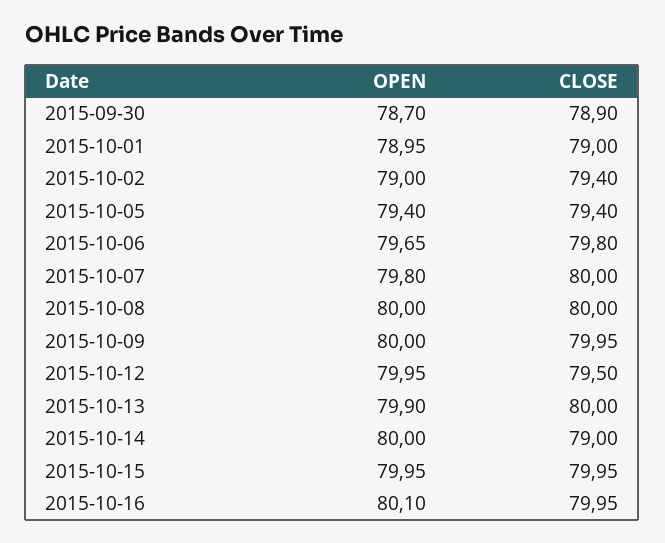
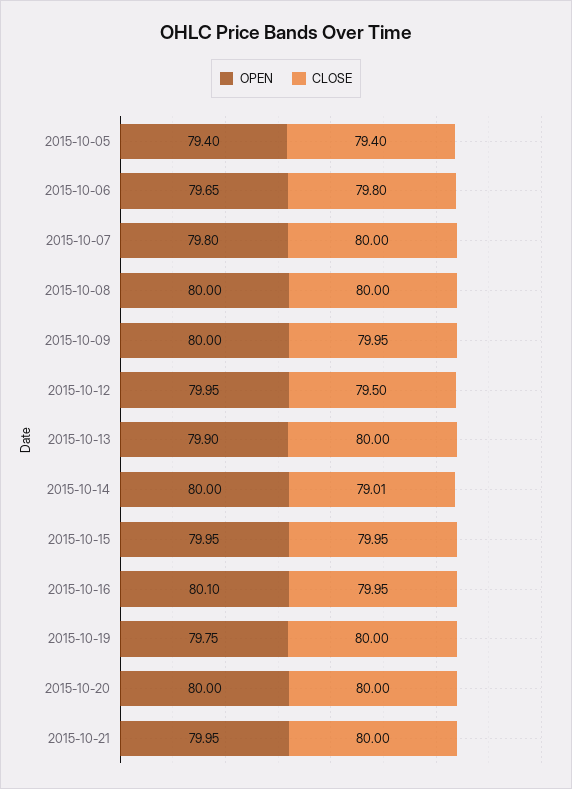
OPEN, 2015-09-30: 78.7 -> none
CLOSE, 2015-09-30: 78.9 -> none
OPEN, 2015-10-01: 78.95 -> none
CLOSE, 2015-10-01: 79 -> none
OPEN, 2015-10-02: 79 -> none
CLOSE, 2015-10-02: 79.4 -> none
CLOSE, 2015-10-14: 79 -> 79.01
OPEN, 2015-10-19: none -> 79.75
CLOSE, 2015-10-19: none -> 80
OPEN, 2015-10-20: none -> 80
CLOSE, 2015-10-20: none -> 80
OPEN, 2015-10-21: none -> 79.95
CLOSE, 2015-10-21: none -> 80

